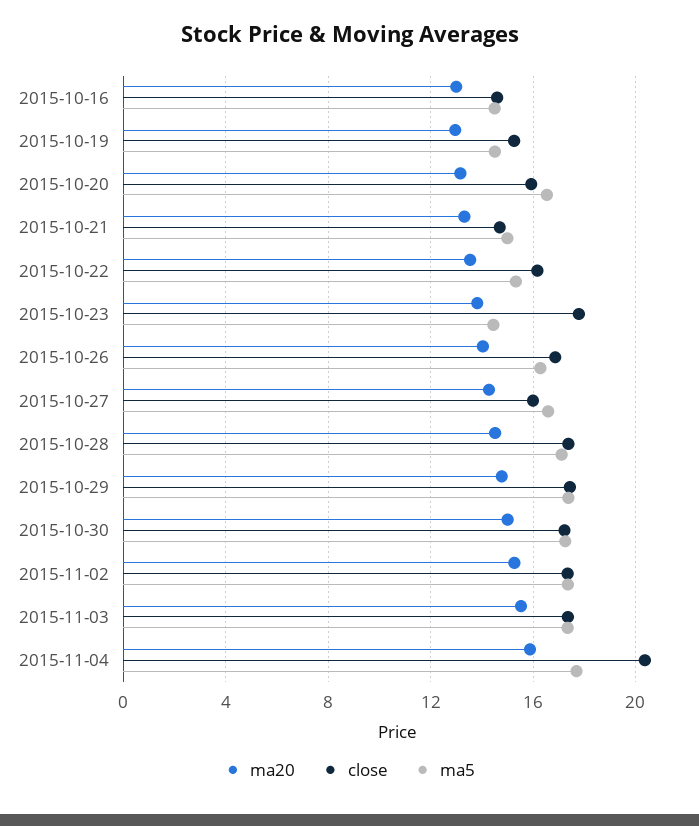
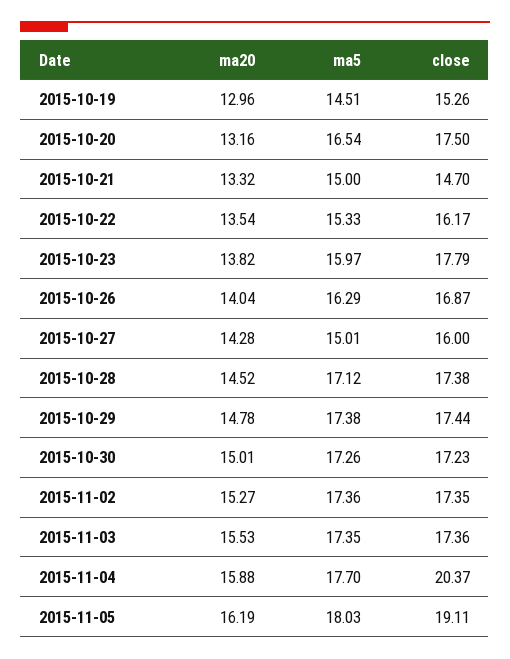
ma20, 2015-10-16: 13 -> none
close, 2015-10-16: 14.5 -> none
ma5, 2015-10-16: 14.5 -> none
close, 2015-10-20: 16 -> 17.5
ma5, 2015-10-23: 14.5 -> 15.97
ma5, 2015-10-27: 16.5 -> 15.01
ma20, 2015-11-05: none -> 16.19
ma5, 2015-11-05: none -> 18.03
close, 2015-11-05: none -> 19.11

